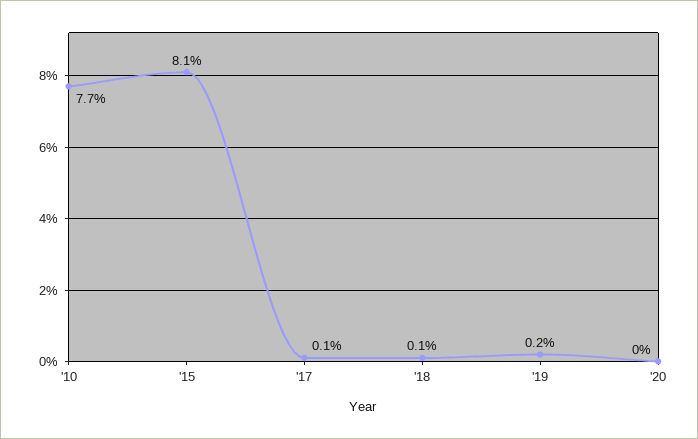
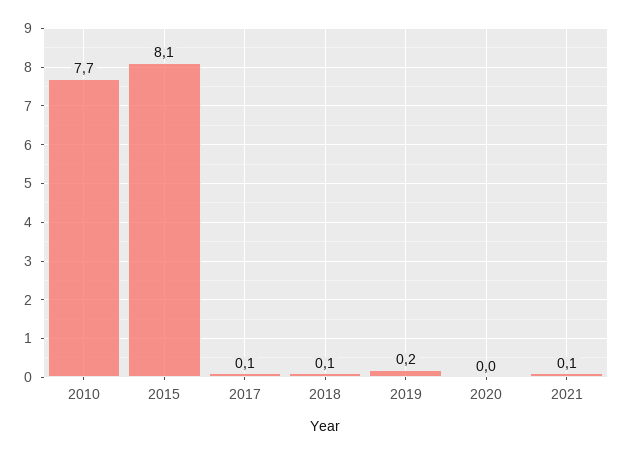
2021: none -> 0.1

